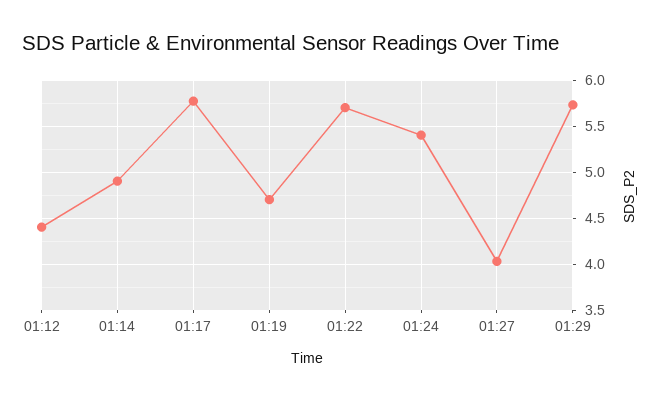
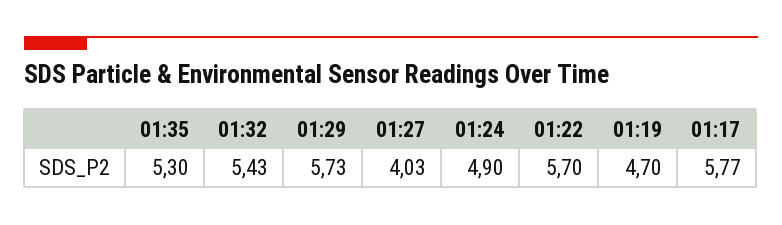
01:12: 4.4 -> none
01:14: 4.9 -> none
01:24: 5.4 -> 4.9
01:35: none -> 5.3
01:32: none -> 5.43

